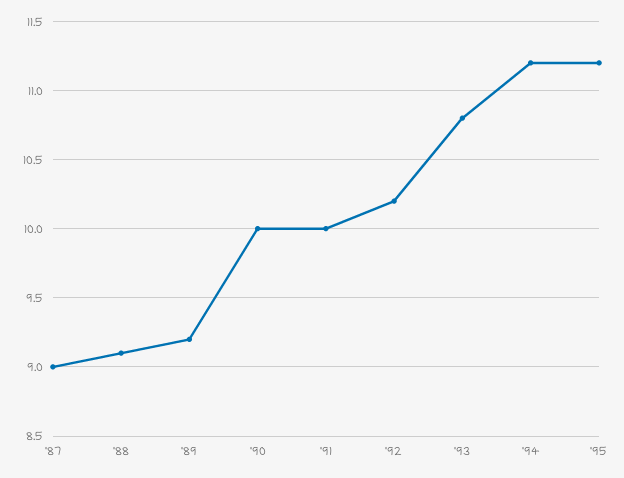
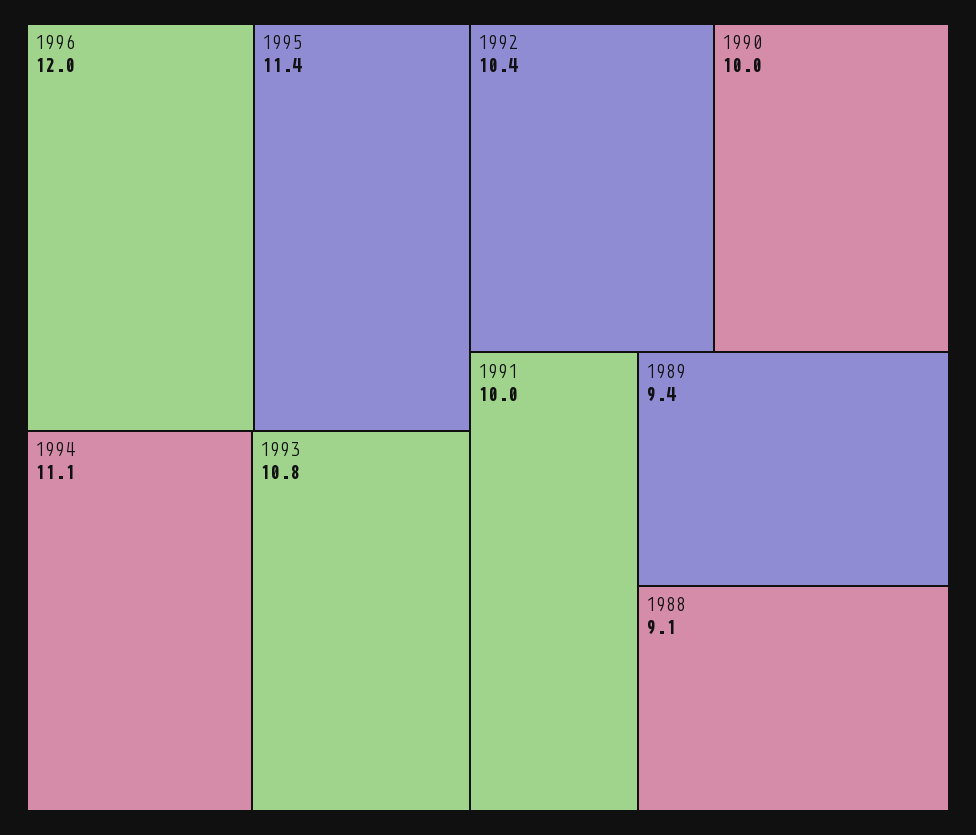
'87: 9 -> none
'89: 9.2 -> 9.4
'92: 10.2 -> 10.4
'94: 11.2 -> 11.1
'95: 11.2 -> 11.4
1996: none -> 12

